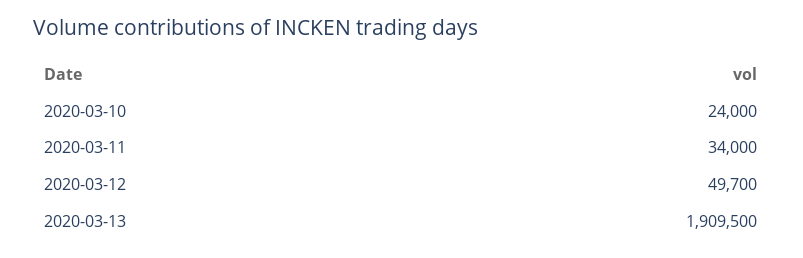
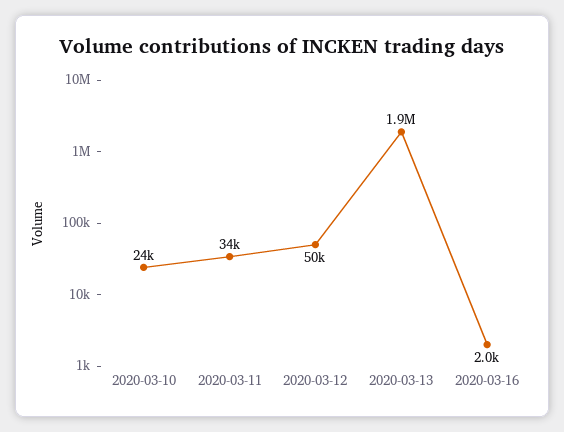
2020-03-16: none -> 2000

